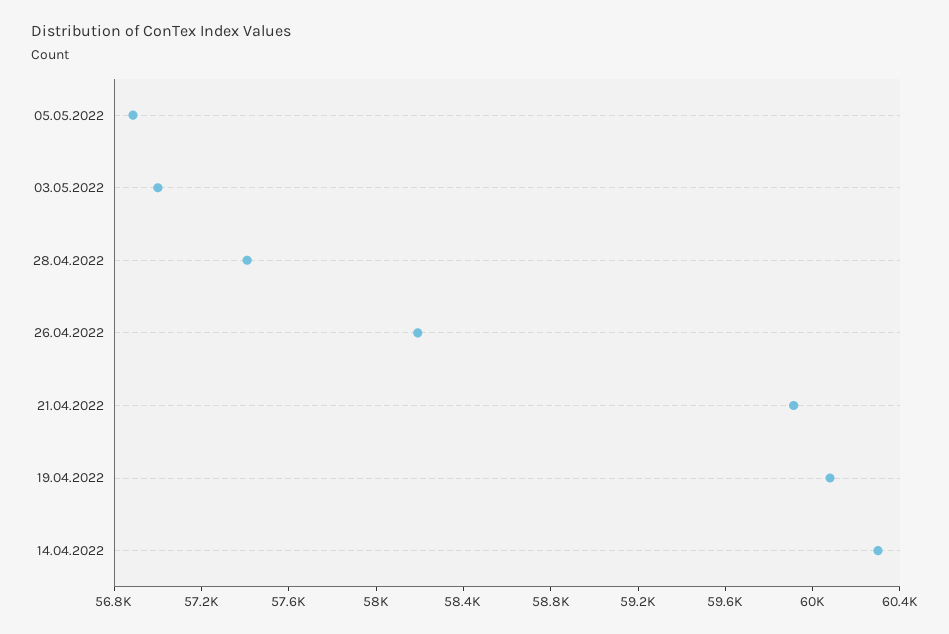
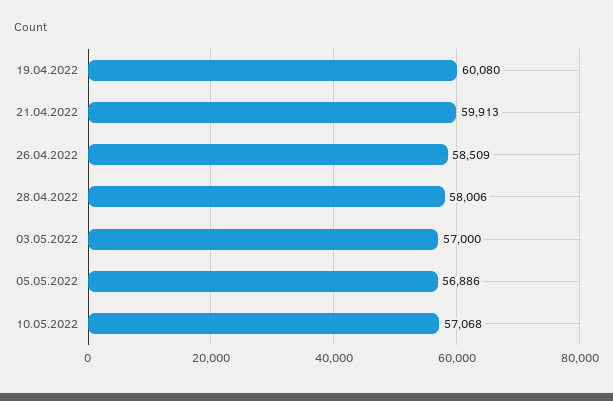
28.04.2022: 57400 -> 58006
26.04.2022: 58200 -> 58509
14.04.2022: 60300 -> none
10.05.2022: none -> 57068

